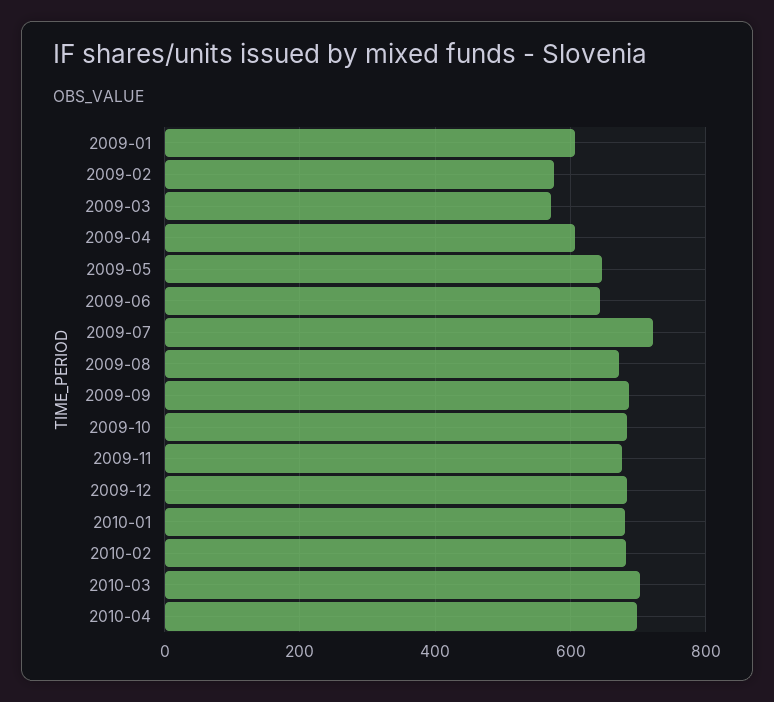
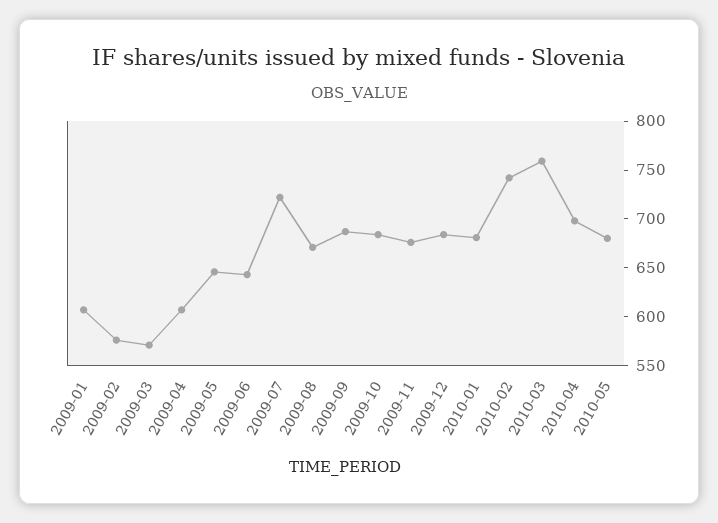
2010-02: 680 -> 740
2010-03: 700 -> 760
2010-05: none -> 680

